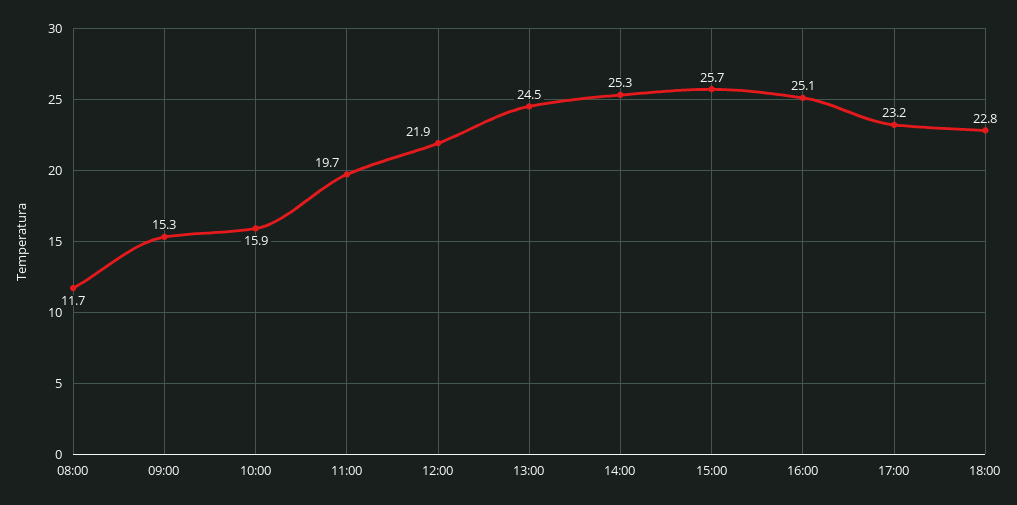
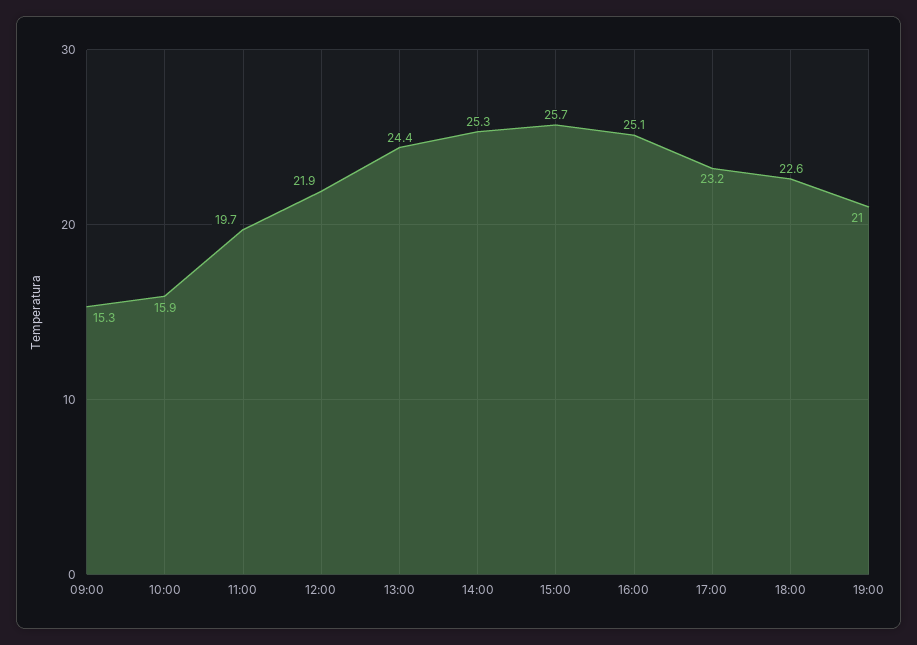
08:00: 11.7 -> none
13:00: 24.5 -> 24.4
18:00: 22.8 -> 22.6
19:00: none -> 21

